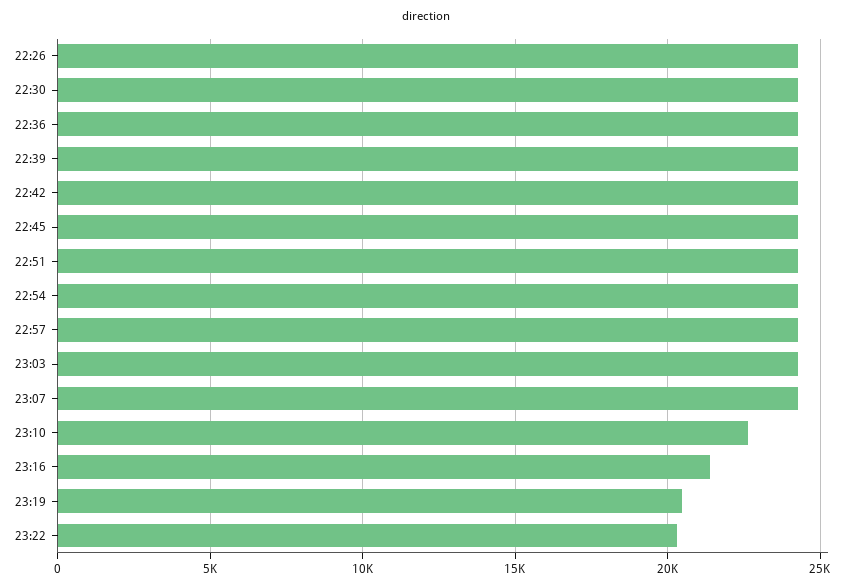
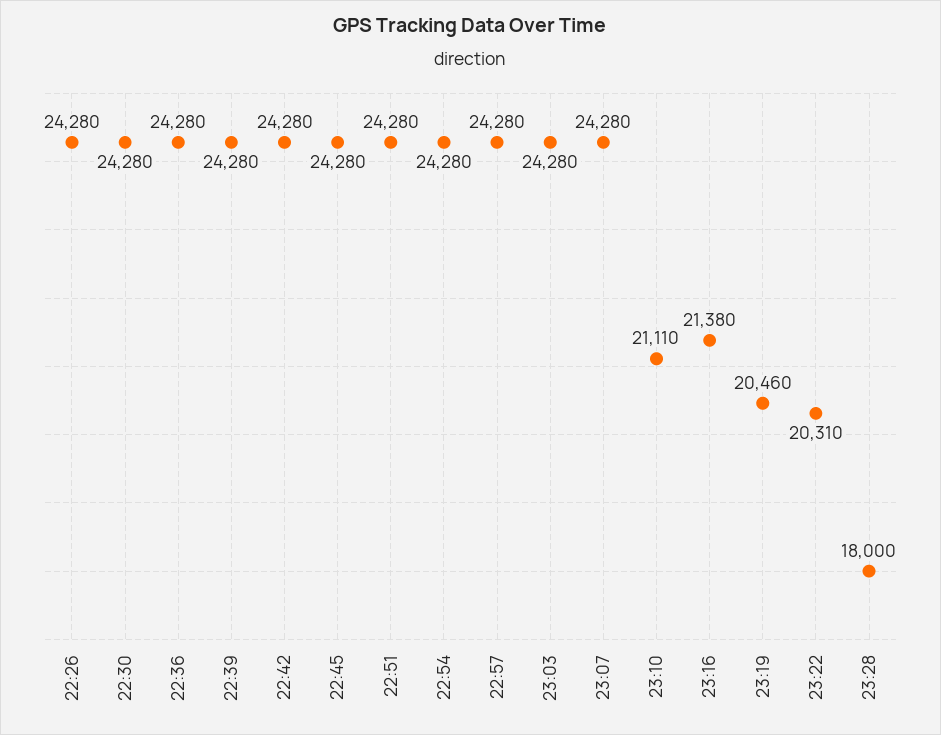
23:10: 22500 -> 21110
23:28: none -> 18000

